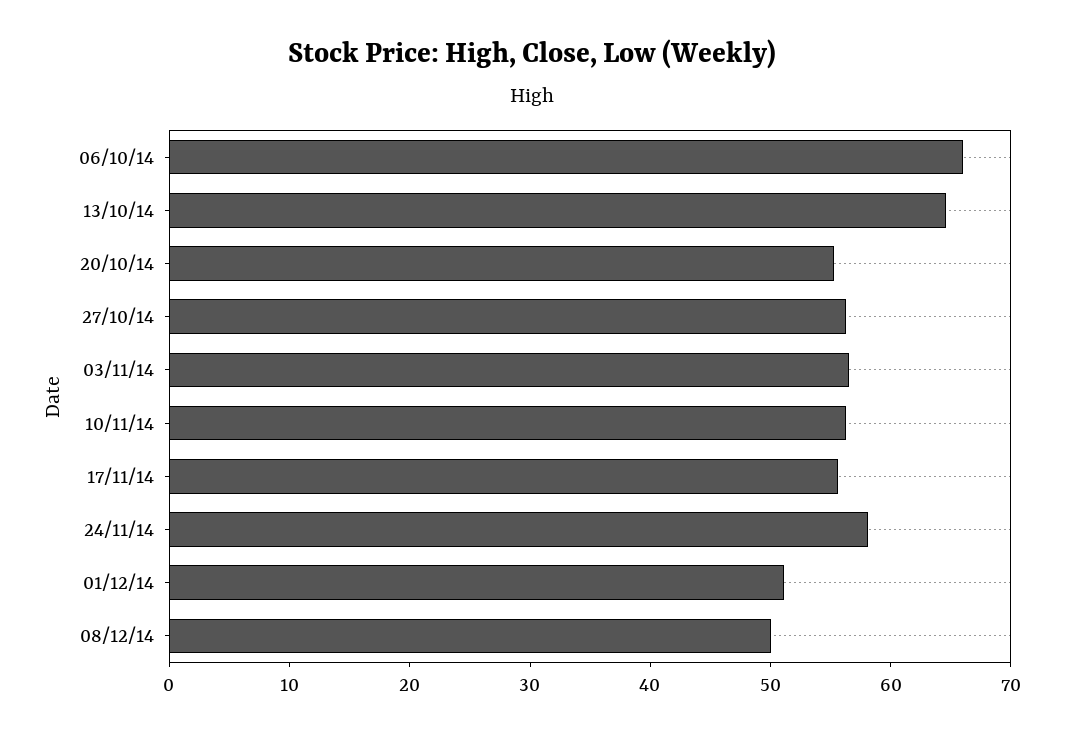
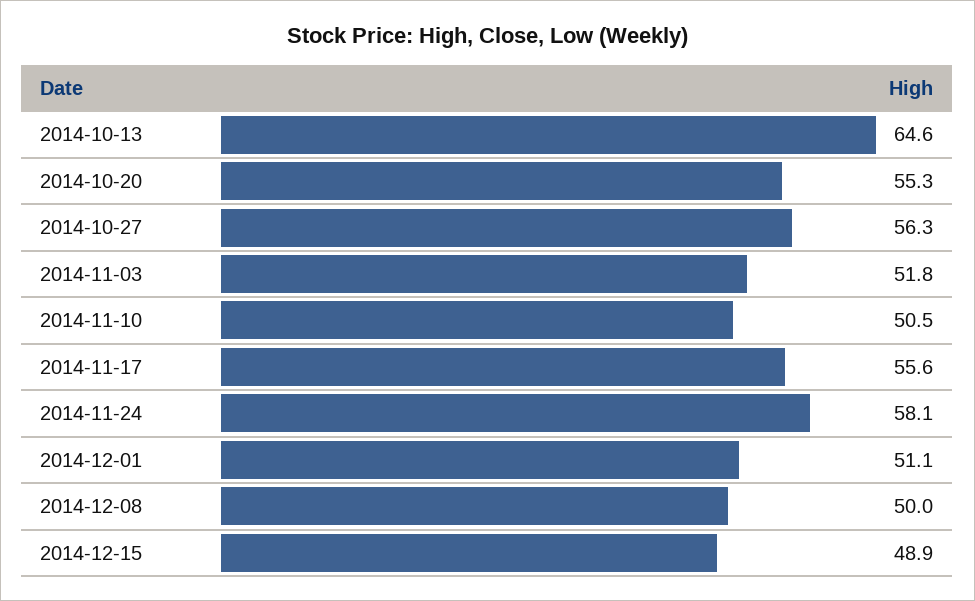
06/10/14: 66 -> none
03/11/14: 56 -> 51.8
10/11/14: 56 -> 50.5
2014-12-15: none -> 48.9

